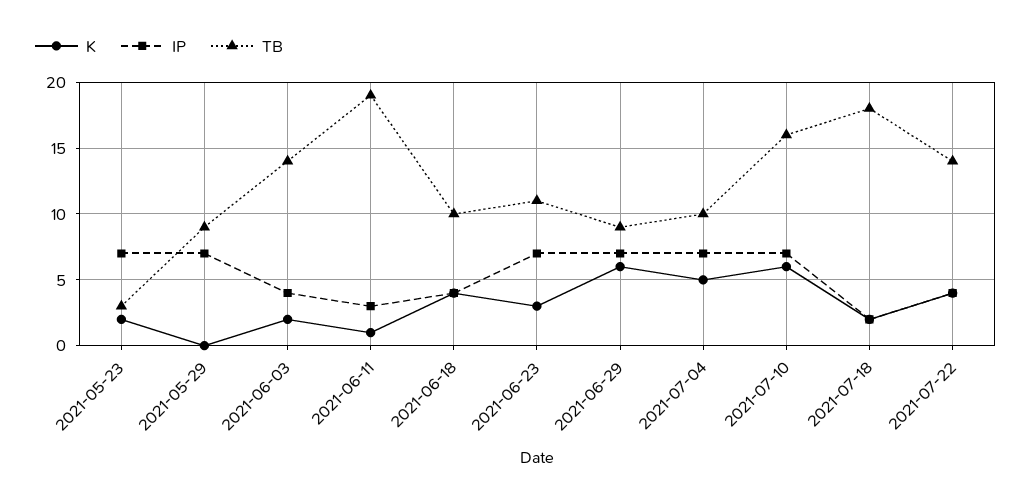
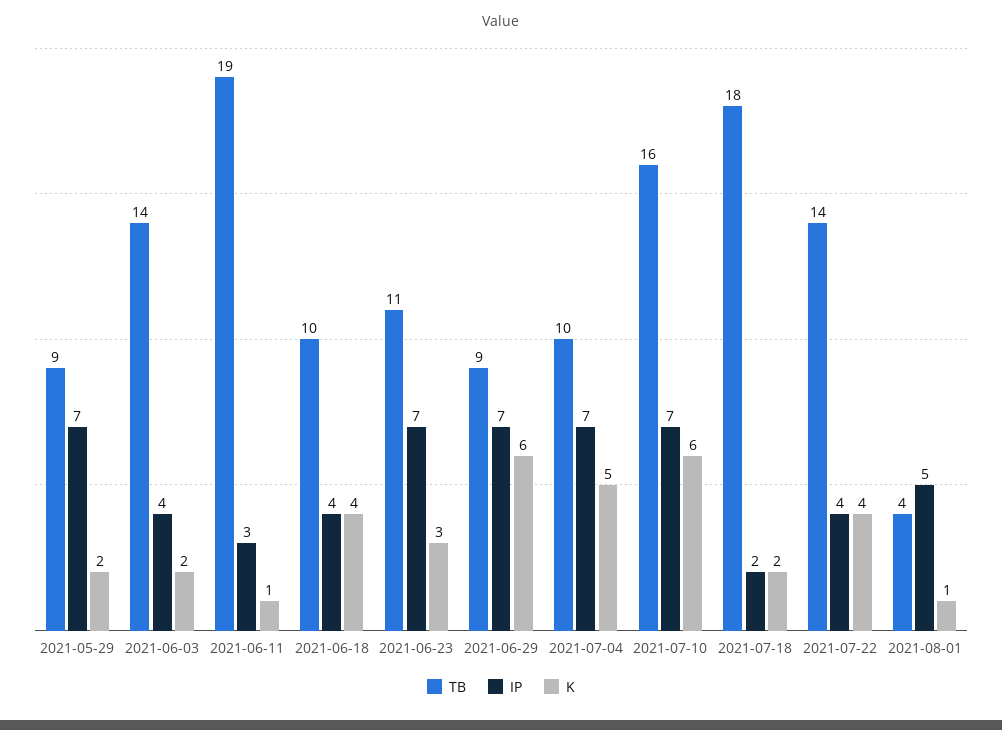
K, 2021-05-23: 2 -> none
IP, 2021-05-23: 7 -> none
TB, 2021-05-23: 3 -> none
K, 2021-05-29: 0 -> 2
TB, 2021-08-01: none -> 4
IP, 2021-08-01: none -> 5
K, 2021-08-01: none -> 1

